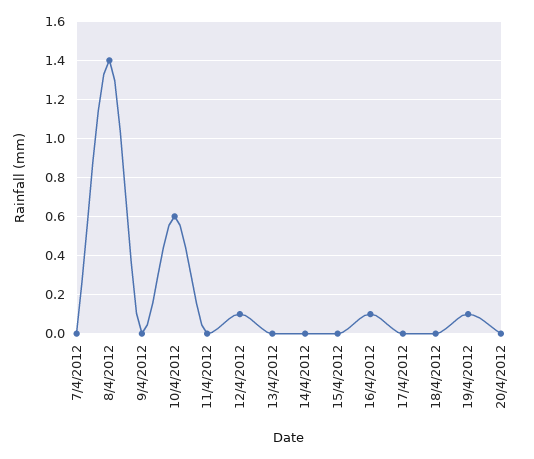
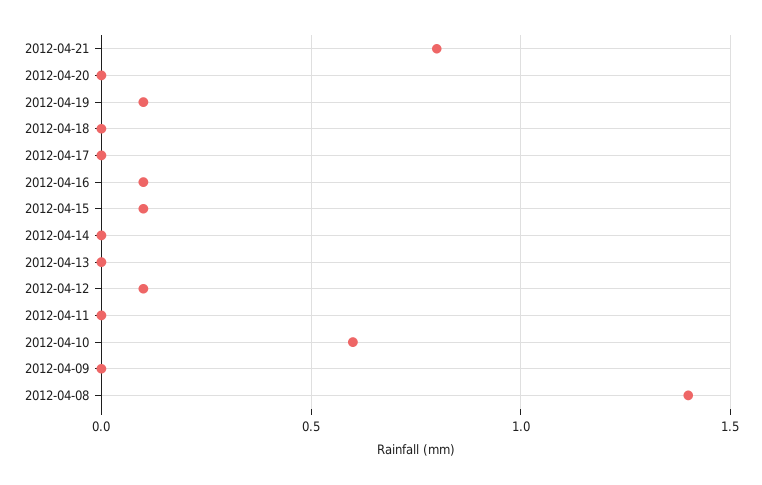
7/4/2012: 0 -> none
15/4/2012: 0 -> 0.1
2012-04-21: none -> 0.8

